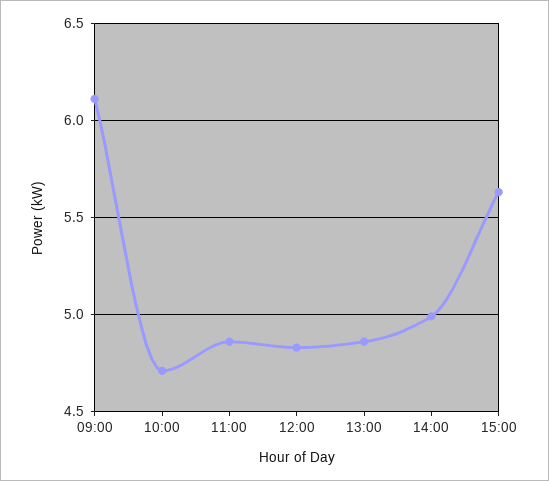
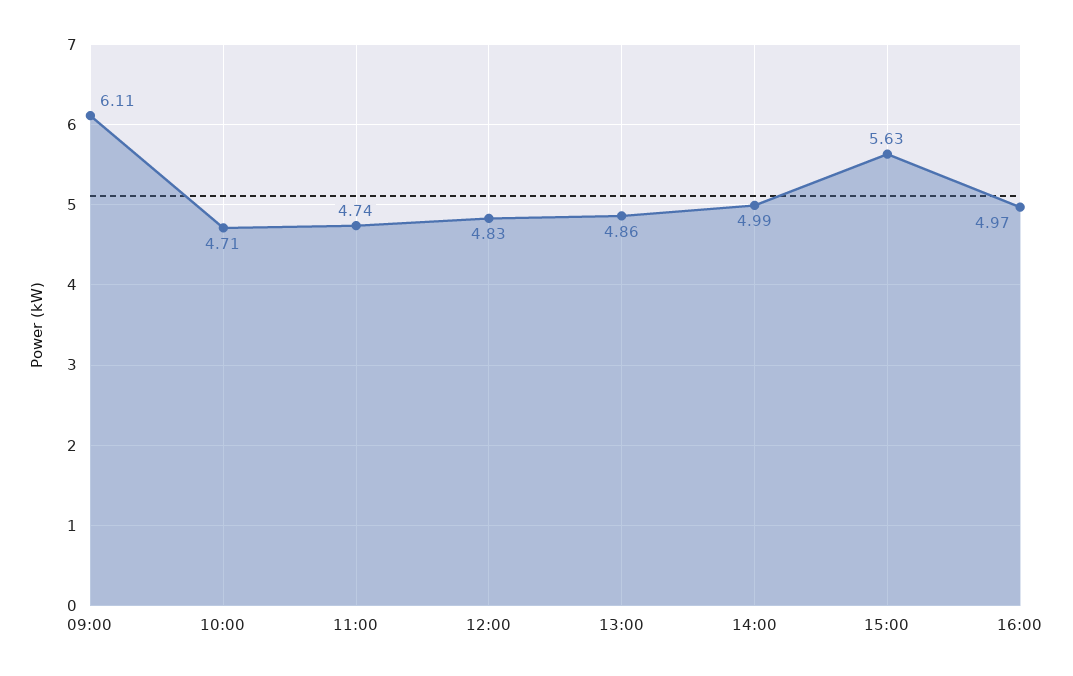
11:00: 4.85 -> 4.74
16:00: none -> 4.97

